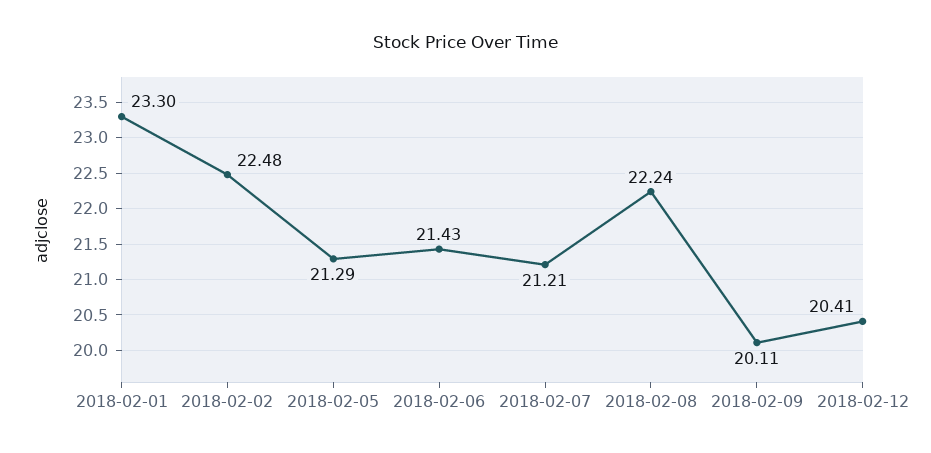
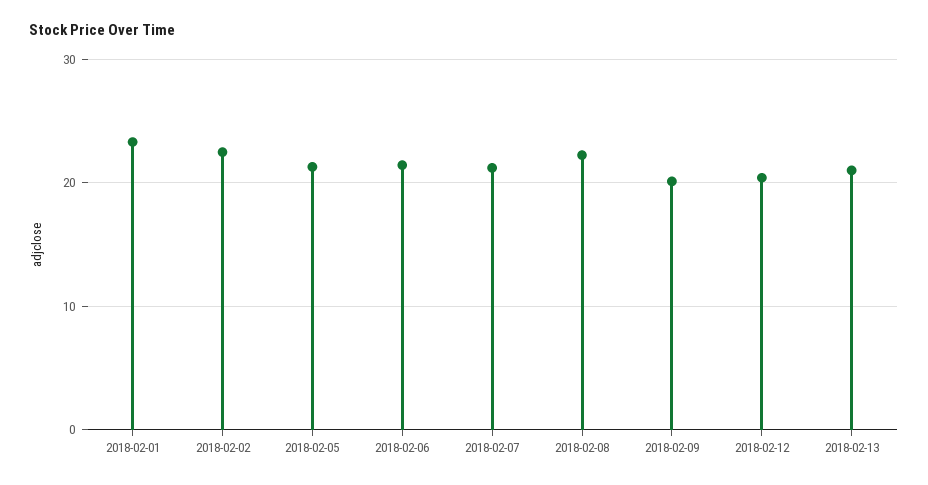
2018-02-13: none -> 21

